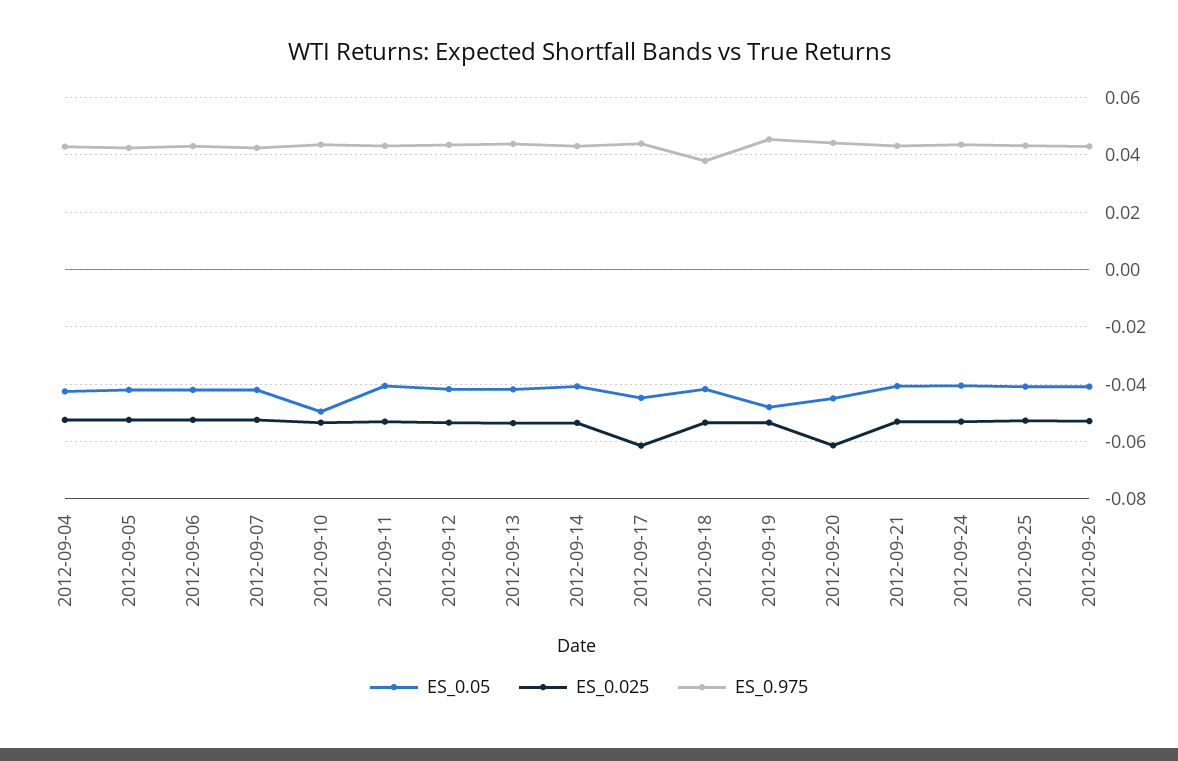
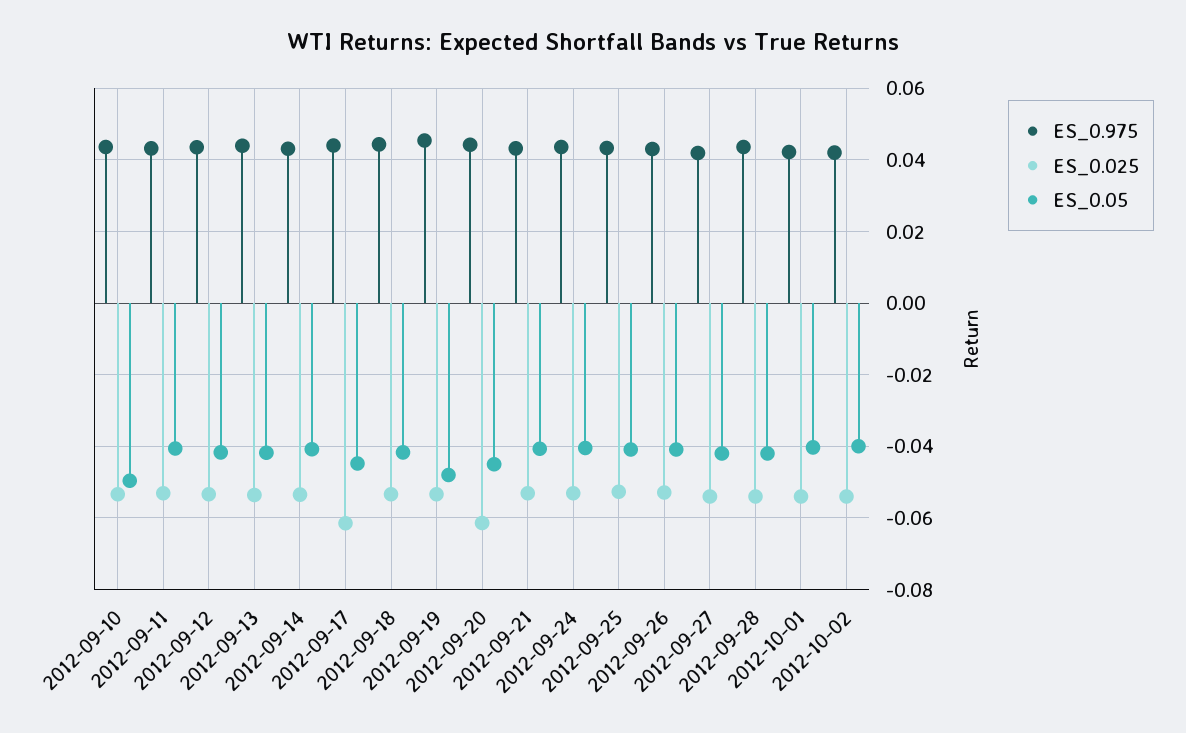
ES_0.05, 2012-09-04: -0.0425 -> none
ES_0.025, 2012-09-04: -0.0525 -> none
ES_0.975, 2012-09-04: 0.0425 -> none
ES_0.05, 2012-09-05: -0.0425 -> none
ES_0.025, 2012-09-05: -0.0525 -> none
ES_0.975, 2012-09-05: 0.0425 -> none
ES_0.05, 2012-09-06: -0.0425 -> none
ES_0.025, 2012-09-06: -0.0525 -> none
ES_0.975, 2012-09-06: 0.0425 -> none
ES_0.05, 2012-09-07: -0.0425 -> none
ES_0.025, 2012-09-07: -0.0525 -> none
ES_0.975, 2012-09-07: 0.0425 -> none
ES_0.975, 2012-09-18: 0.0375 -> 0.044
ES_0.975, 2012-09-27: none -> 0.042
ES_0.025, 2012-09-27: none -> -0.054
ES_0.05, 2012-09-27: none -> -0.042
ES_0.975, 2012-09-28: none -> 0.044
ES_0.025, 2012-09-28: none -> -0.054
ES_0.05, 2012-09-28: none -> -0.042
ES_0.975, 2012-10-01: none -> 0.042
ES_0.025, 2012-10-01: none -> -0.054
ES_0.05, 2012-10-01: none -> -0.04
ES_0.975, 2012-10-02: none -> 0.042
ES_0.025, 2012-10-02: none -> -0.054
ES_0.05, 2012-10-02: none -> -0.04

